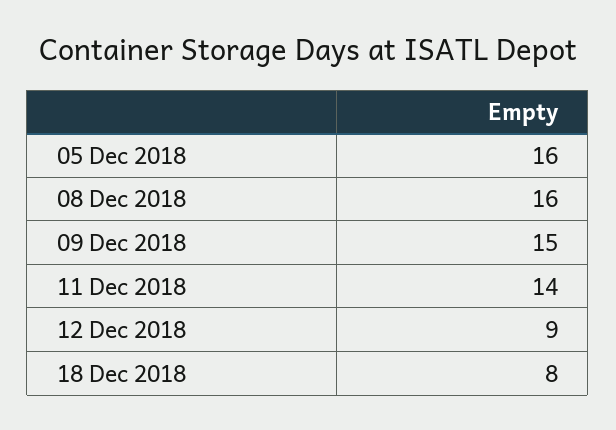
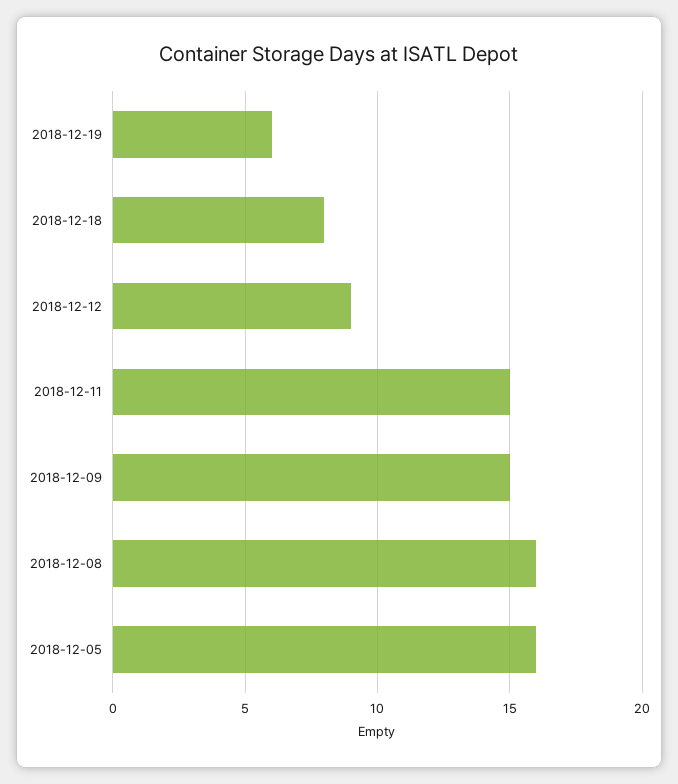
11 Dec 2018: 14 -> 15
2018-12-19: none -> 6

